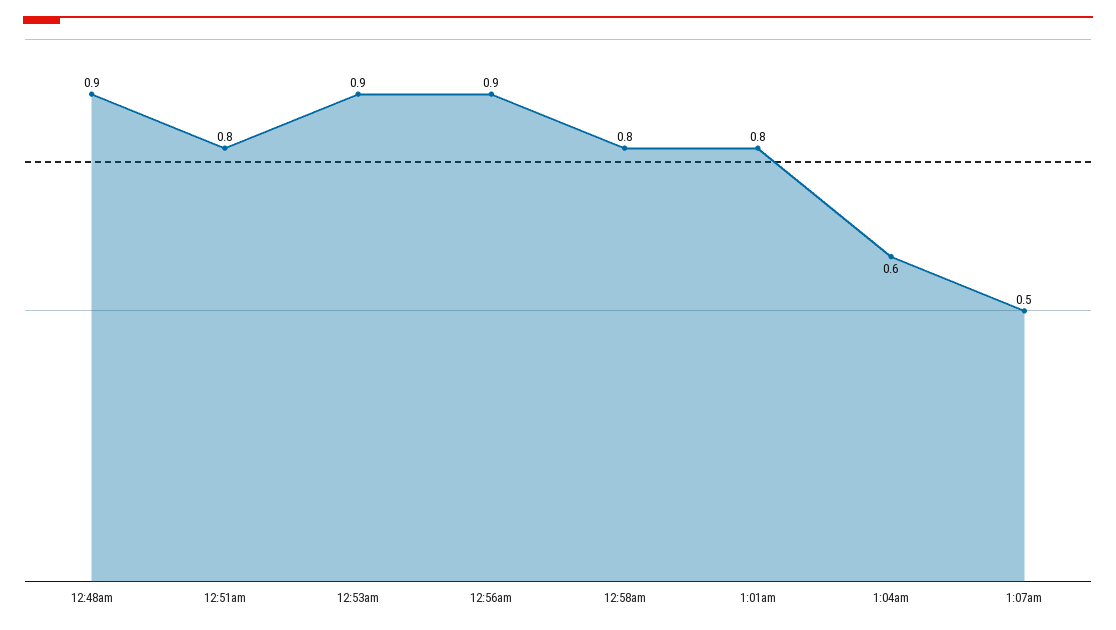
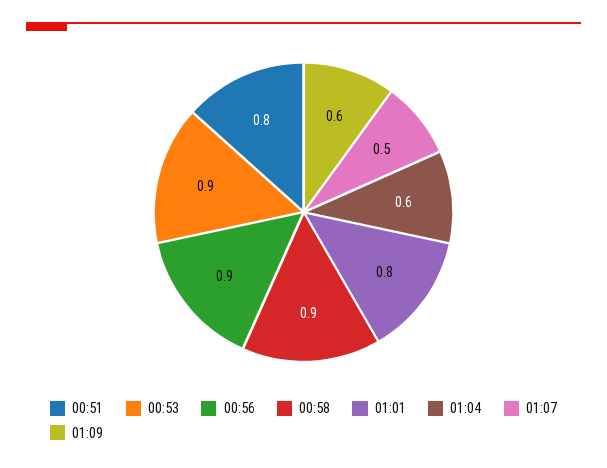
12:48am: 0.9 -> none
12:58am: 0.8 -> 0.9
01:09: none -> 0.6

